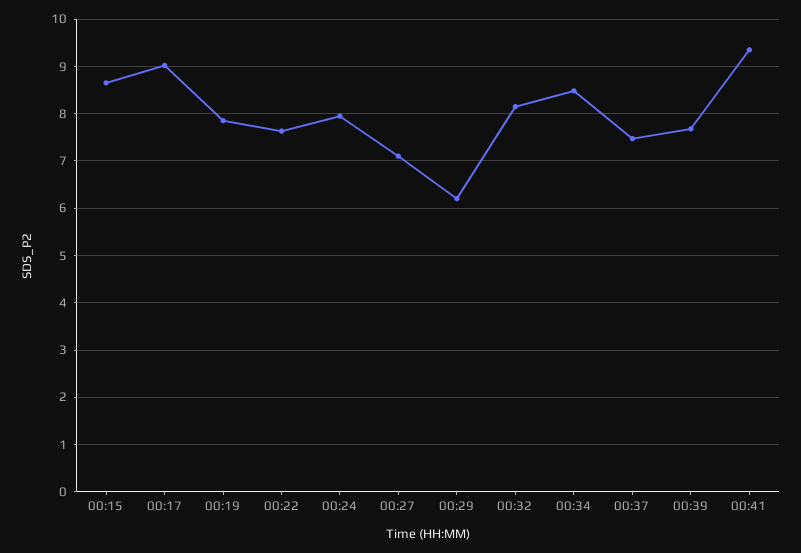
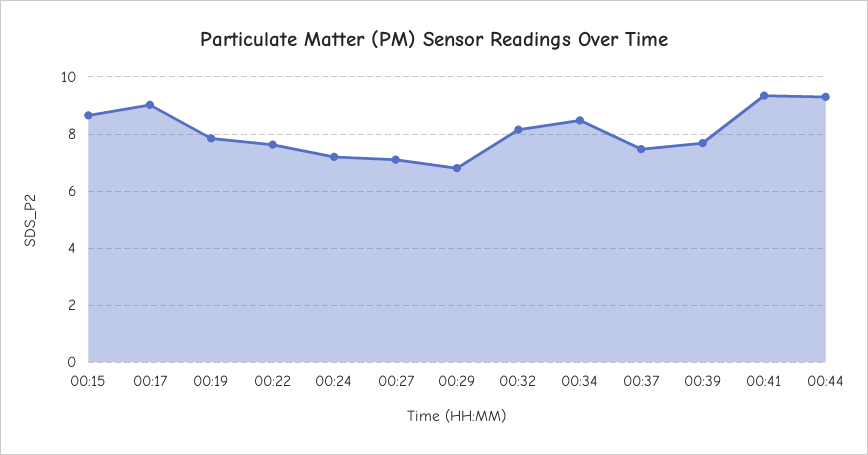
00:24: 8 -> 7.25
00:29: 6.2 -> 6.75
00:44: none -> 9.25

